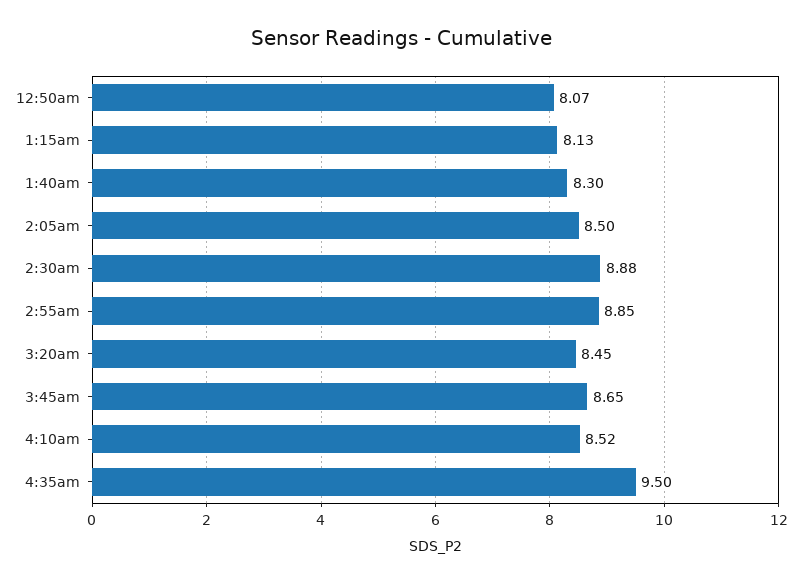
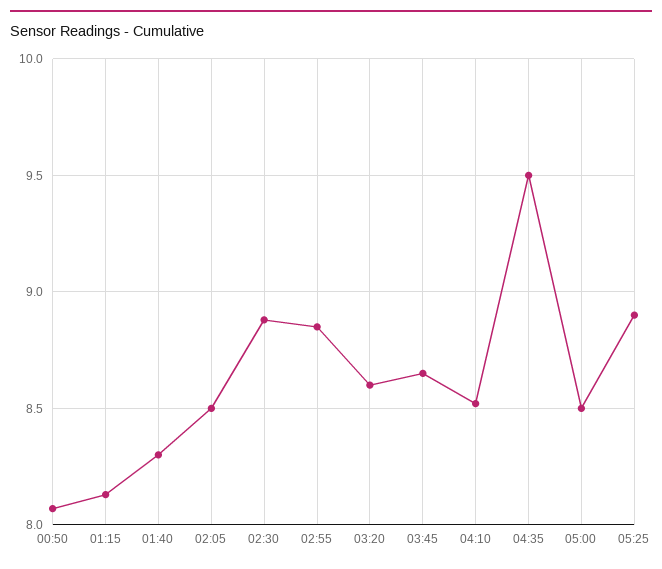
3:20am: 8.45 -> 8.6
05:00: none -> 8.5
05:25: none -> 8.9

